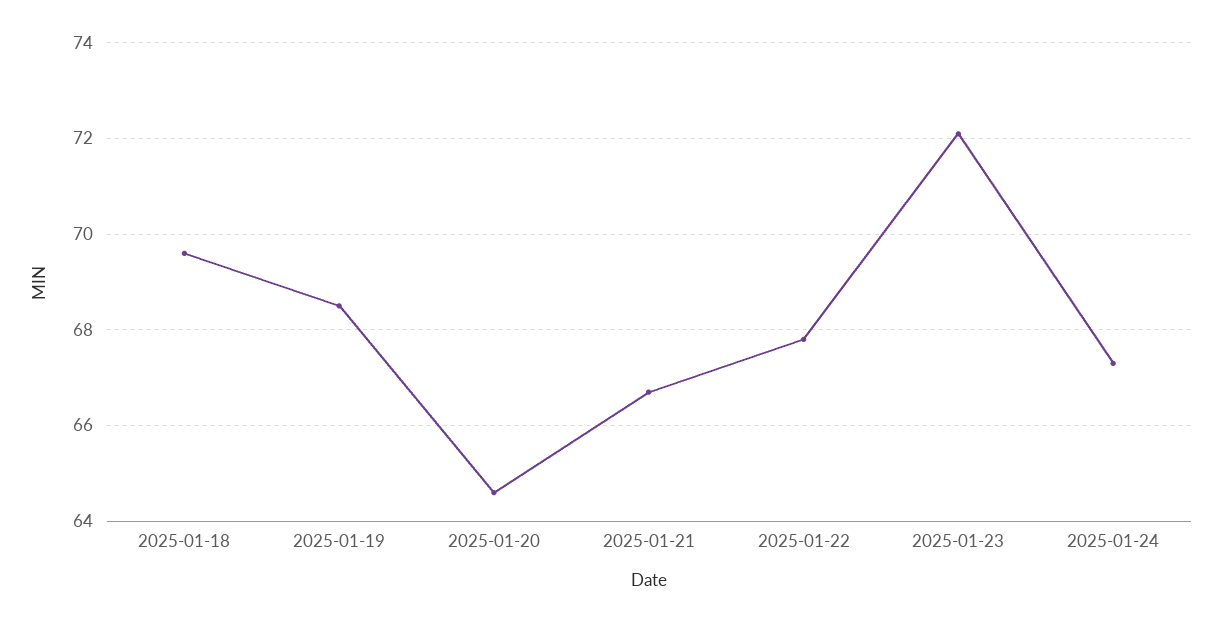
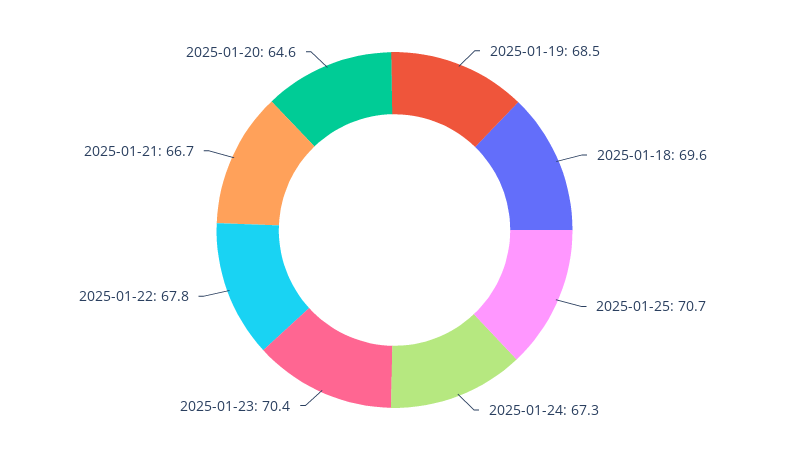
2025-01-23: 72 -> 70.4
2025-01-25: none -> 70.7

